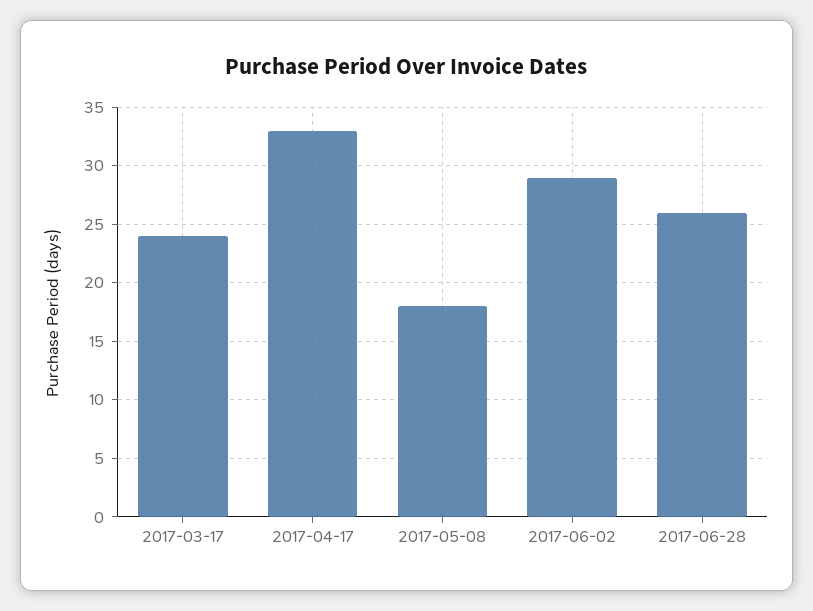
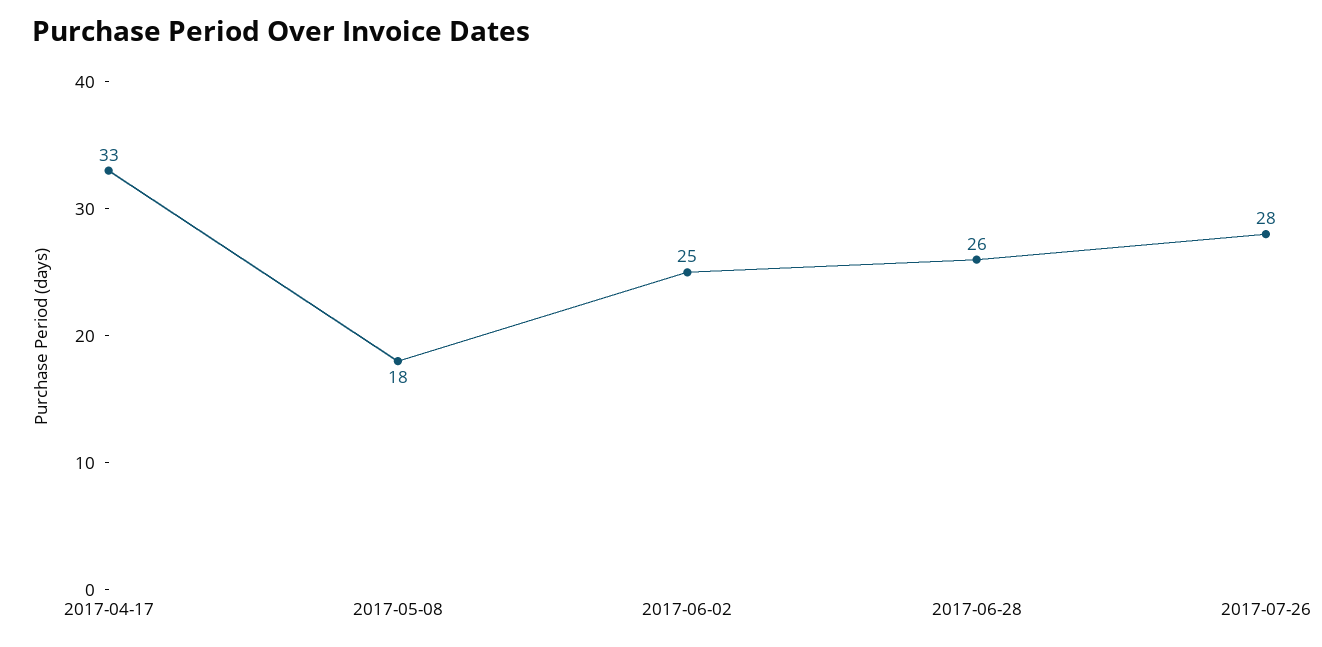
2017-03-17: 24 -> none
2017-06-02: 29 -> 25
2017-07-26: none -> 28

